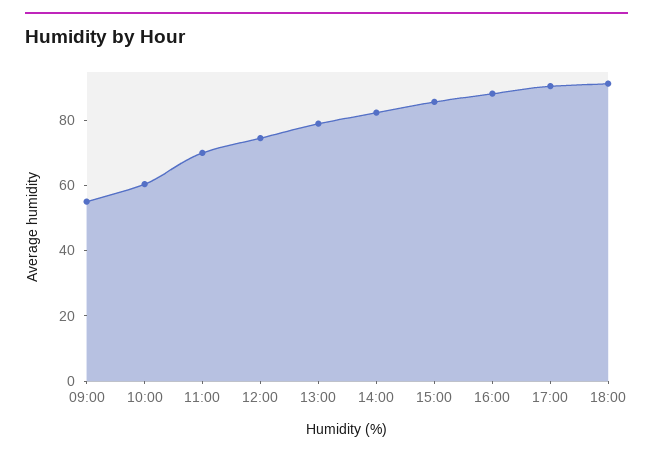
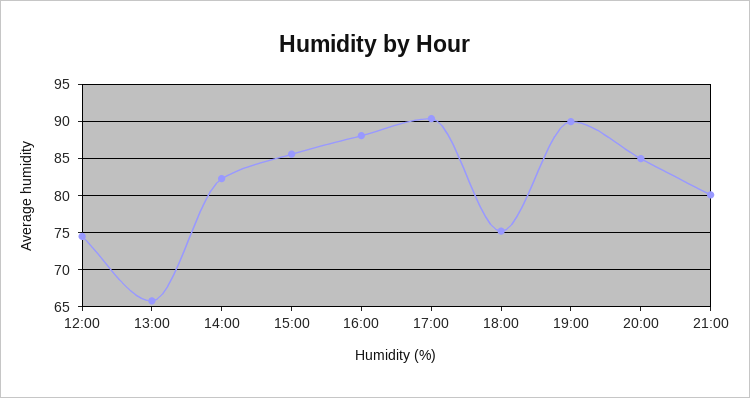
09:00: 55 -> none
10:00: 60 -> none
11:00: 70 -> none
13:00: 80 -> 66
18:00: 90 -> 75
19:00: none -> 90
20:00: none -> 85
21:00: none -> 80

